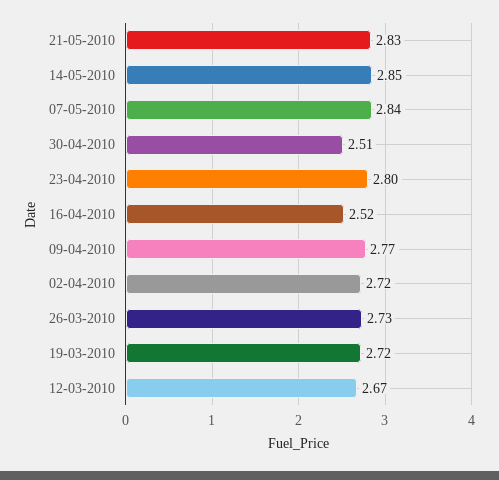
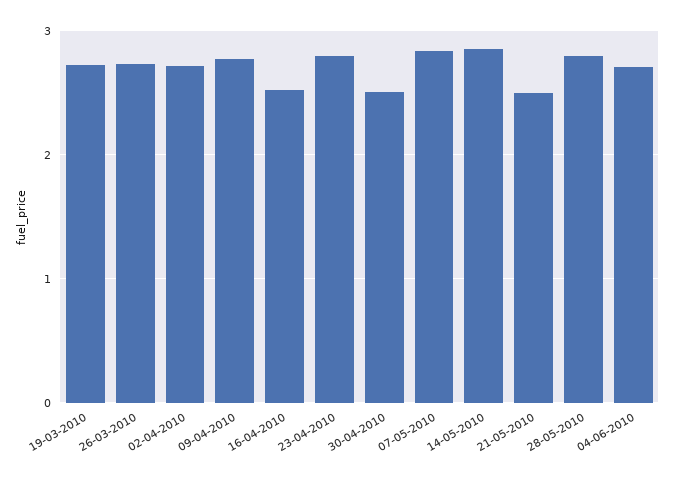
21-05-2010: 2.83 -> 2.5
12-03-2010: 2.67 -> none
28-05-2010: none -> 2.8
04-06-2010: none -> 2.7

